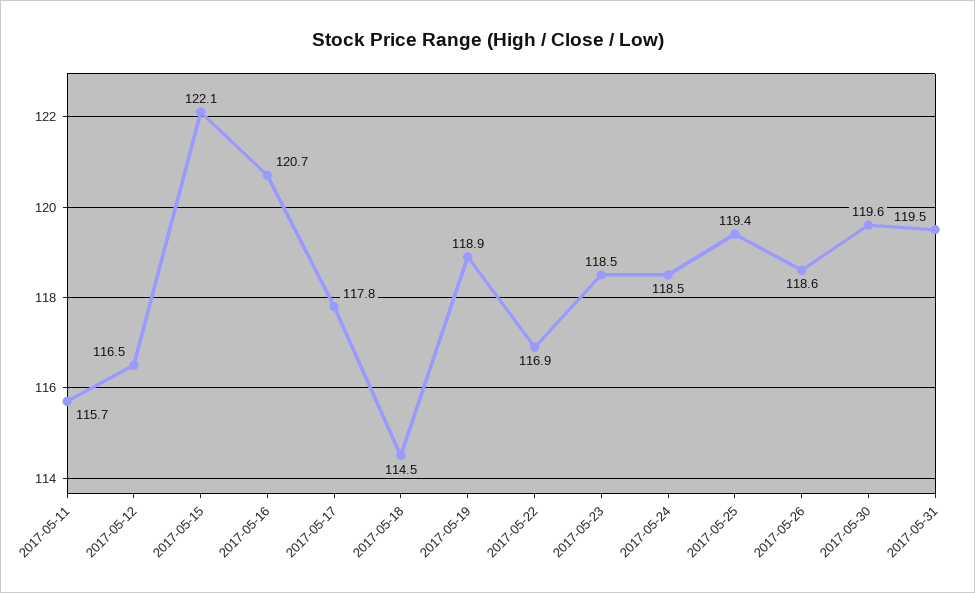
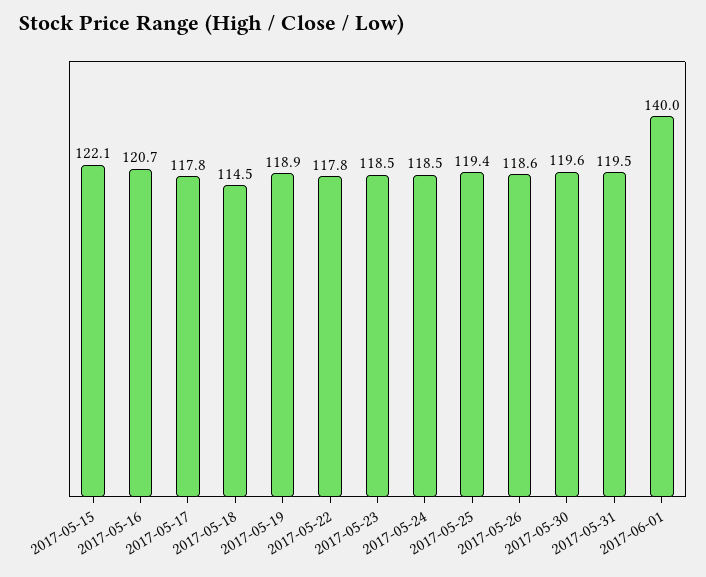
2017-05-11: 115.7 -> none
2017-05-12: 116.5 -> none
2017-05-22: 116.9 -> 117.8
2017-06-01: none -> 140

